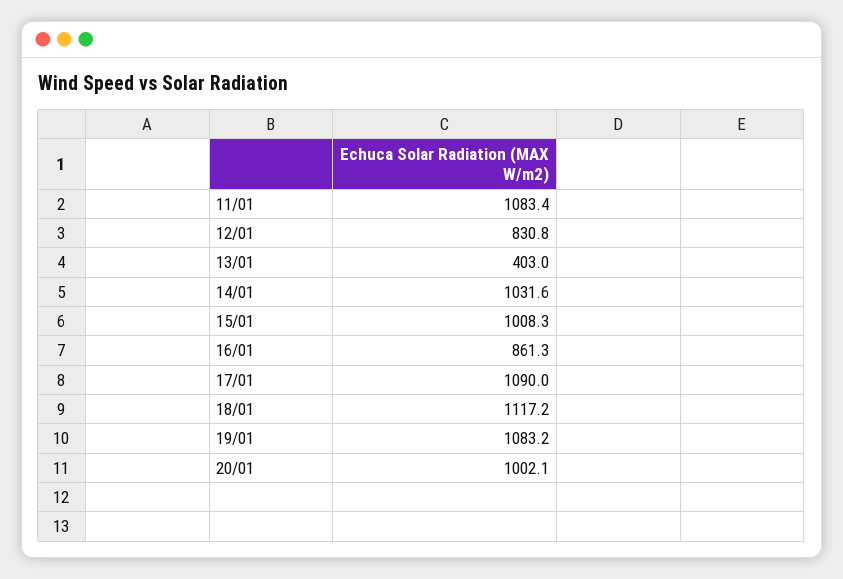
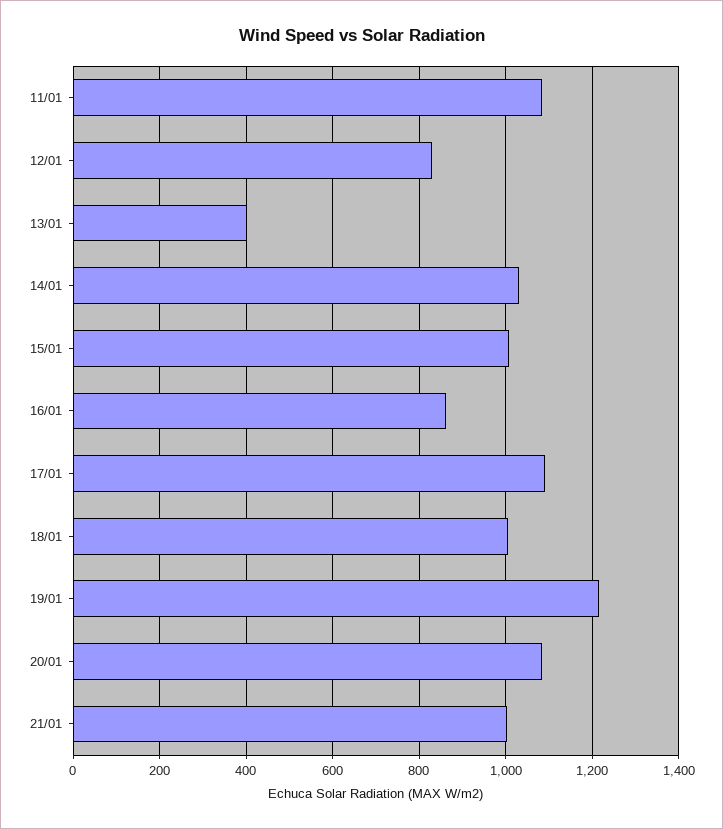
18/01: 1117.2 -> 1000
19/01: 1083.2 -> 1220
20/01: 1002.1 -> 1080
21/01: none -> 1000

